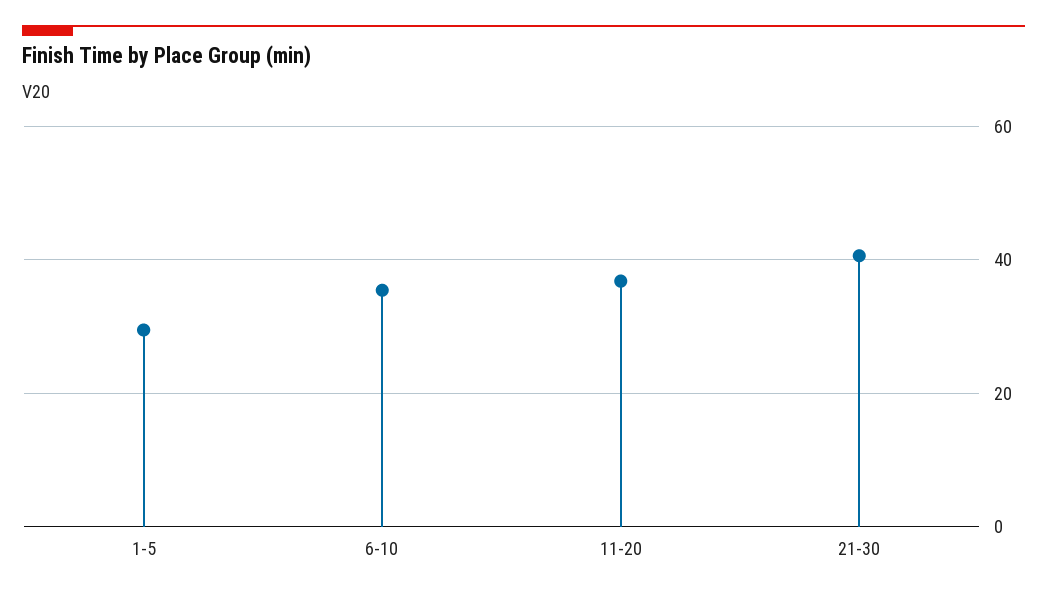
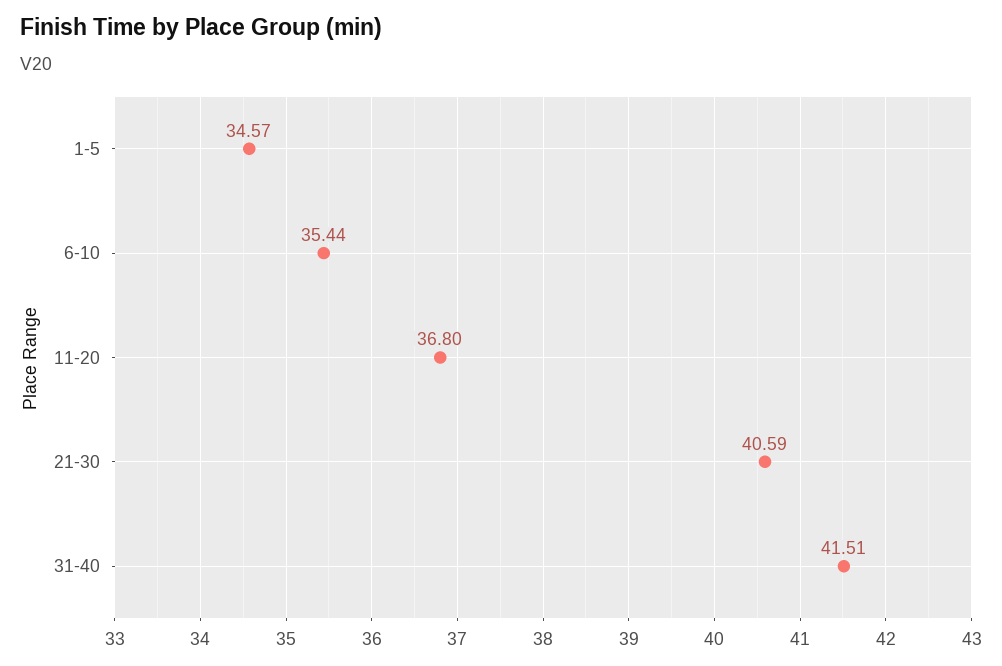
1-5: 30 -> 34.57
31-40: none -> 41.51

